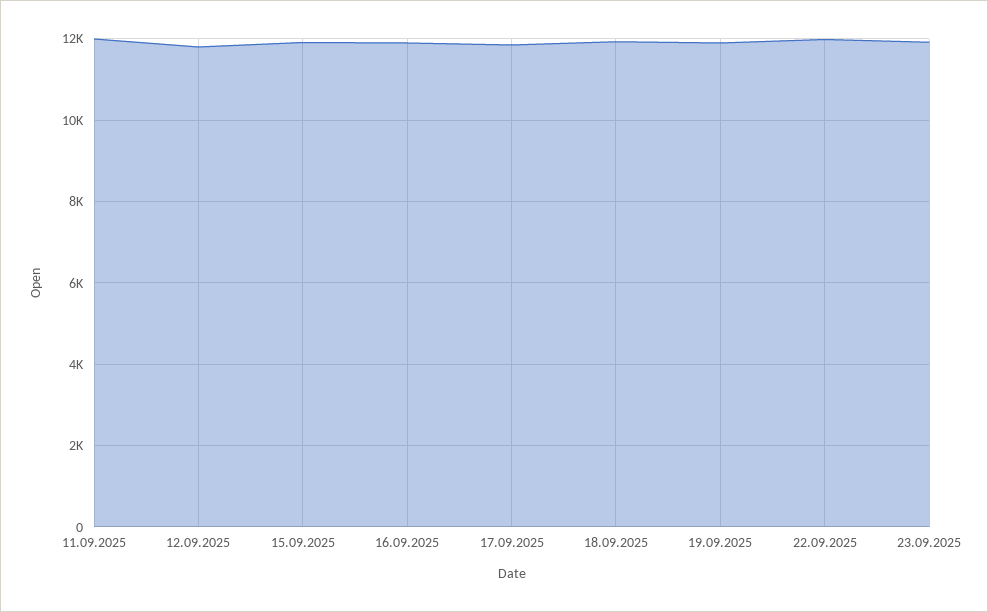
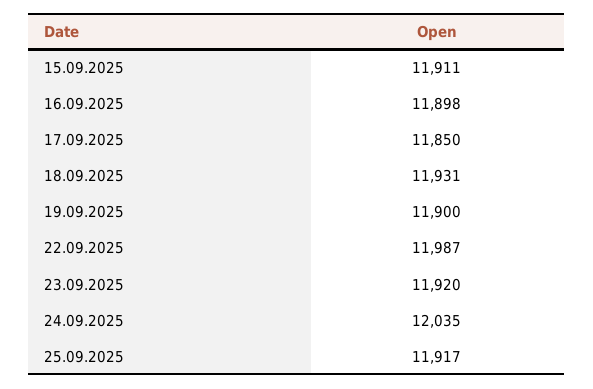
11.09.2025: 12000 -> none
12.09.2025: 11800 -> none
24.09.2025: none -> 12035
25.09.2025: none -> 11917

